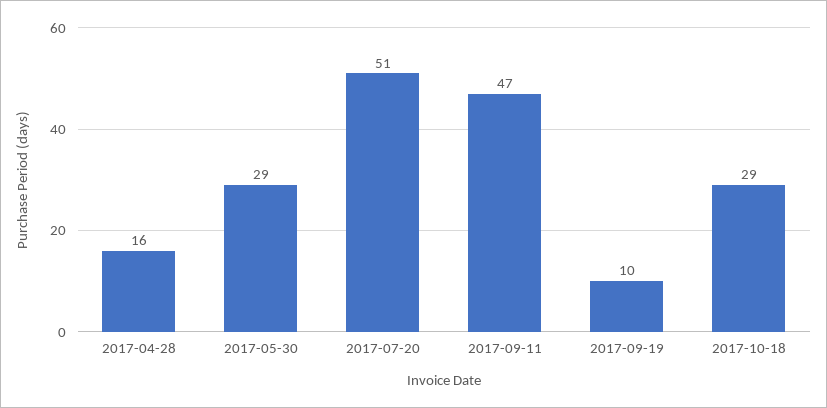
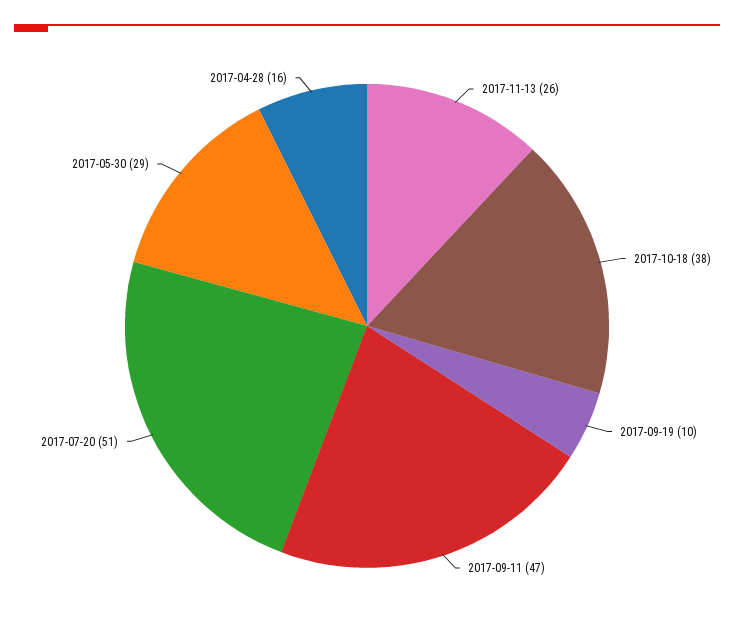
2017-10-18: 29 -> 38
2017-11-13: none -> 26

